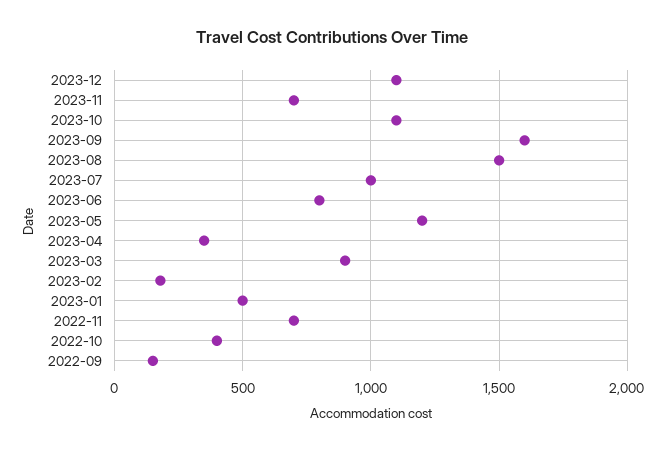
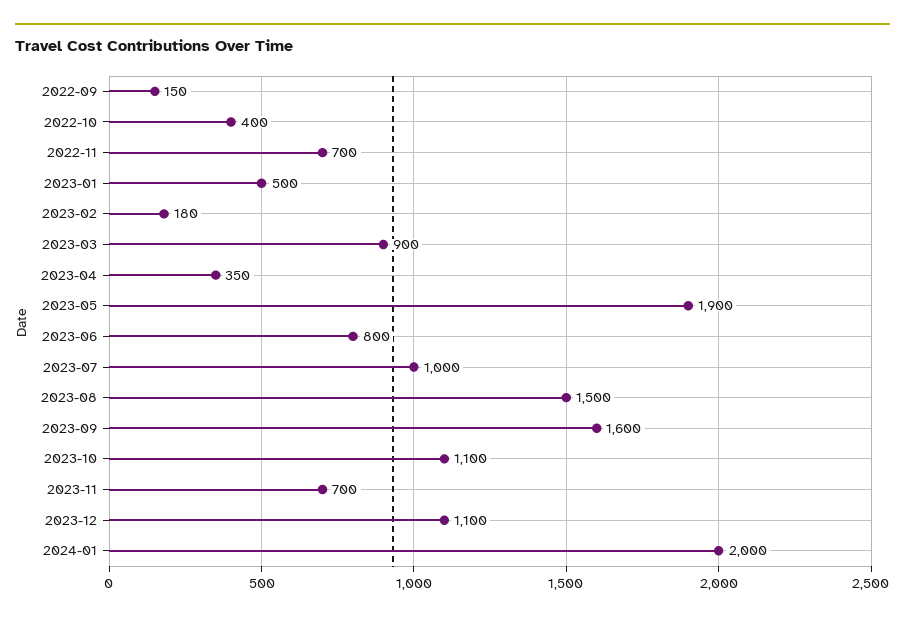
2023-05: 1200 -> 1900
2024-01: none -> 2000

